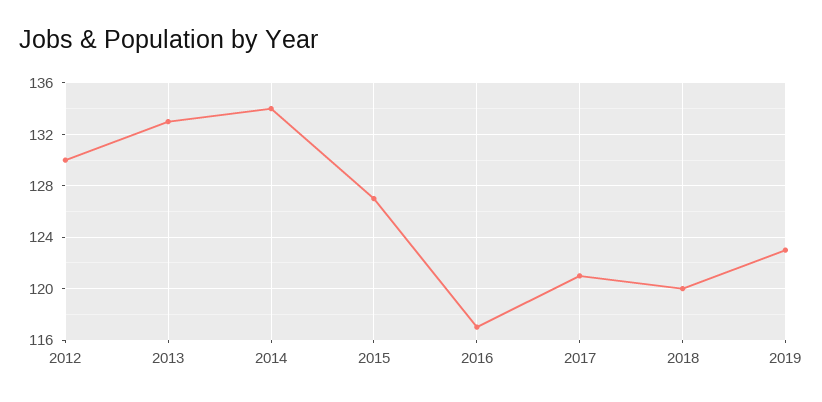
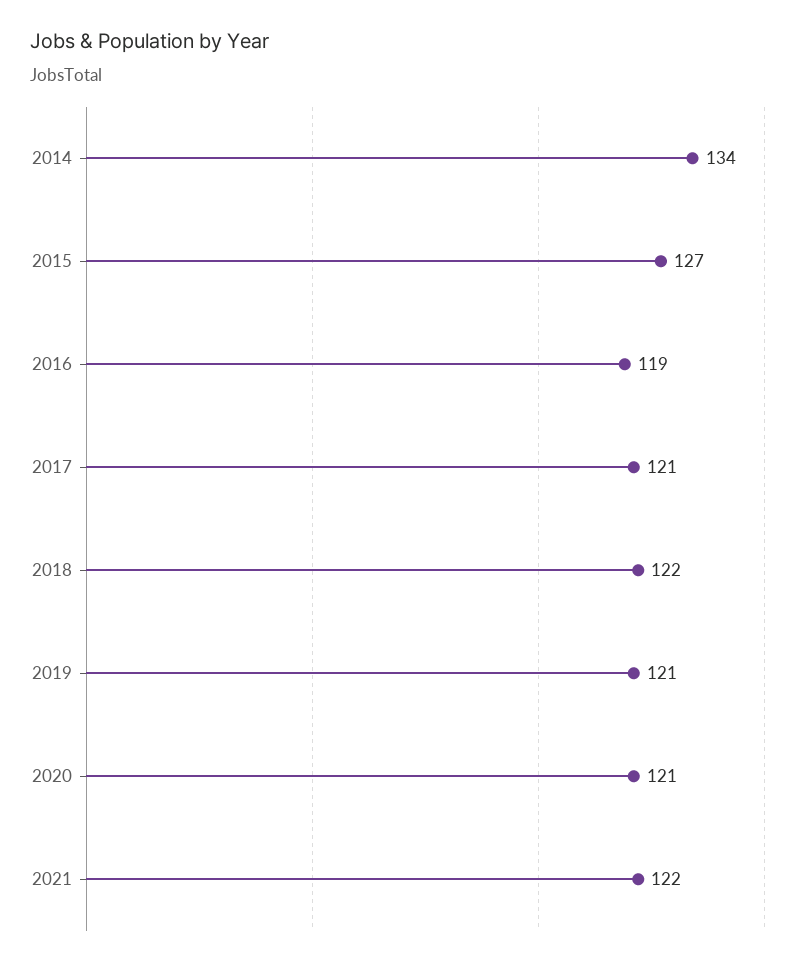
2012: 130 -> none
2013: 133 -> none
2016: 117 -> 119
2018: 120 -> 122
2019: 123 -> 121
2020: none -> 121
2021: none -> 122

